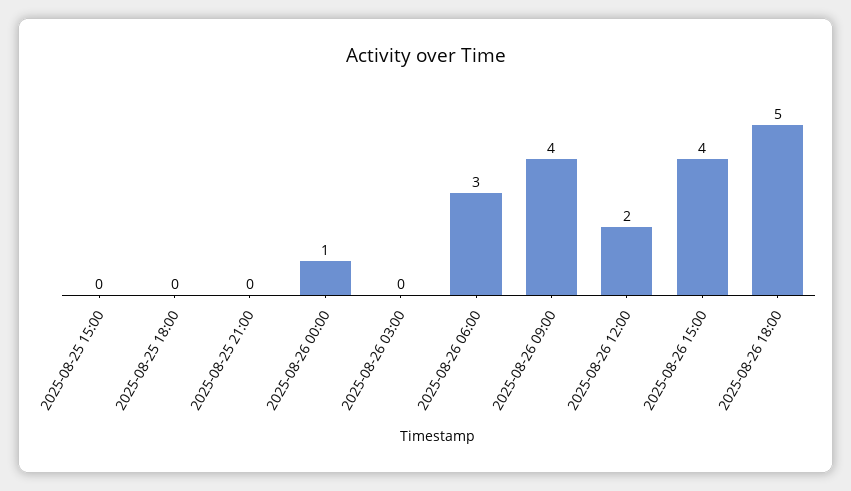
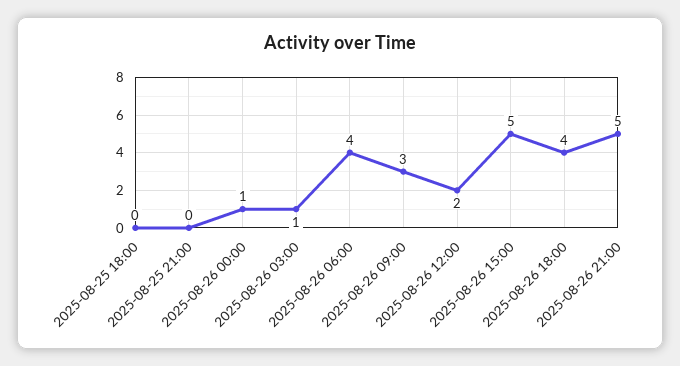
2025-08-25 15:00: 0 -> none
2025-08-26 03:00: 0 -> 1
2025-08-26 06:00: 3 -> 4
2025-08-26 09:00: 4 -> 3
2025-08-26 15:00: 4 -> 5
2025-08-26 18:00: 5 -> 4
2025-08-26 21:00: none -> 5

